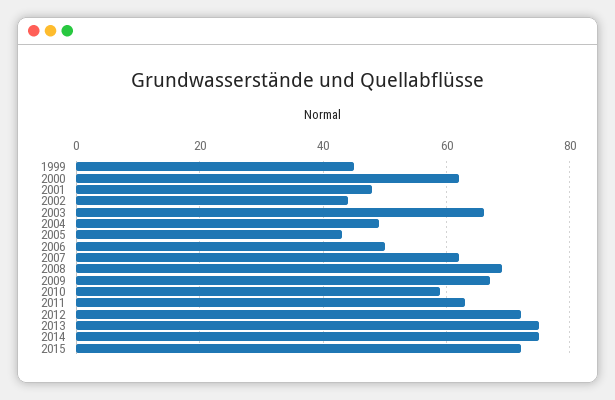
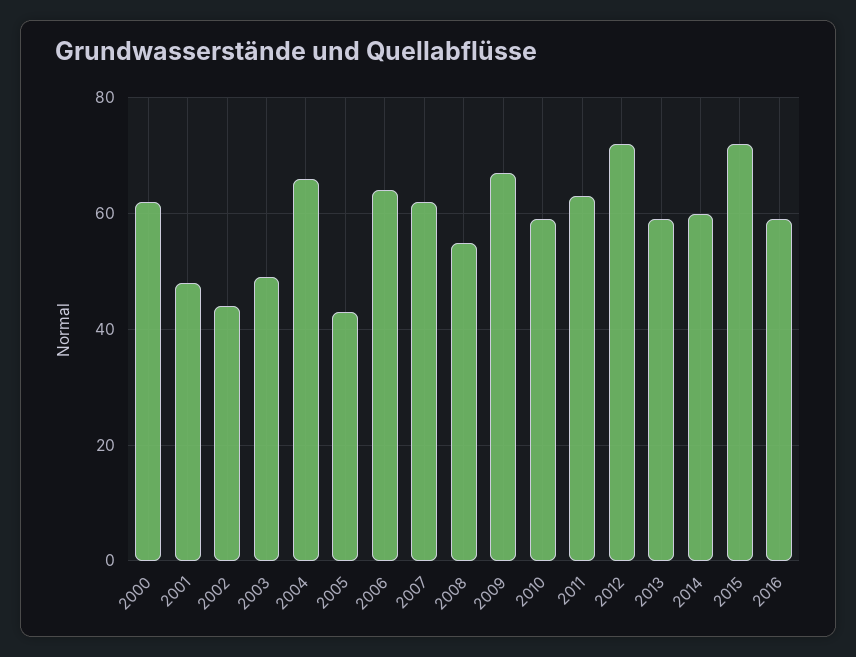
1999: 45 -> none
2003: 65 -> 50
2004: 50 -> 65
2006: 50 -> 65
2008: 70 -> 55
2013: 75 -> 60
2014: 75 -> 60
2016: none -> 60

